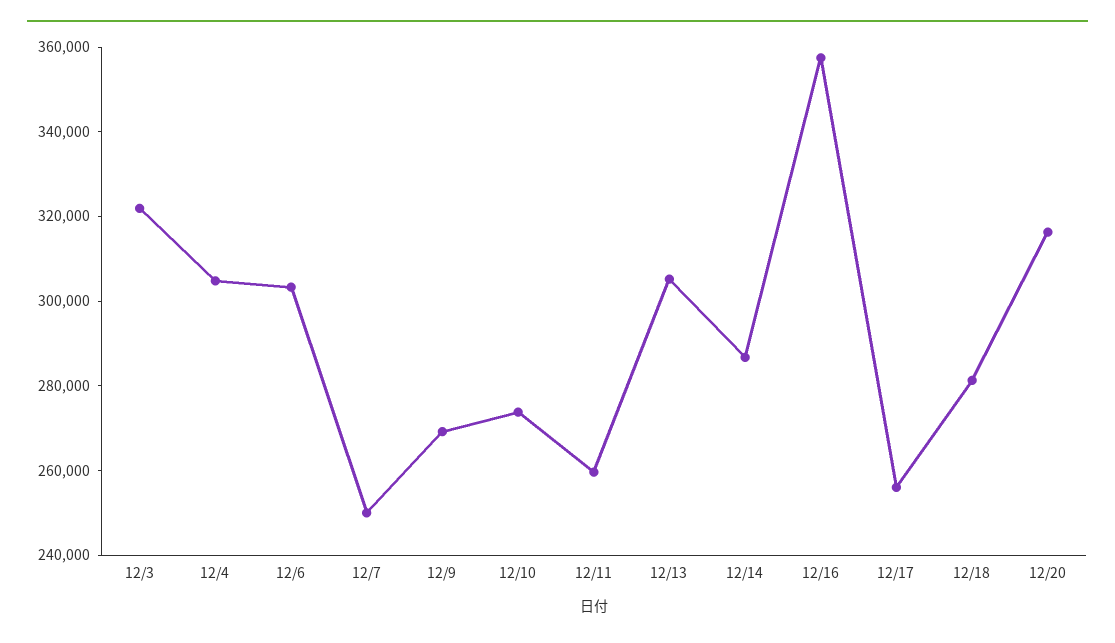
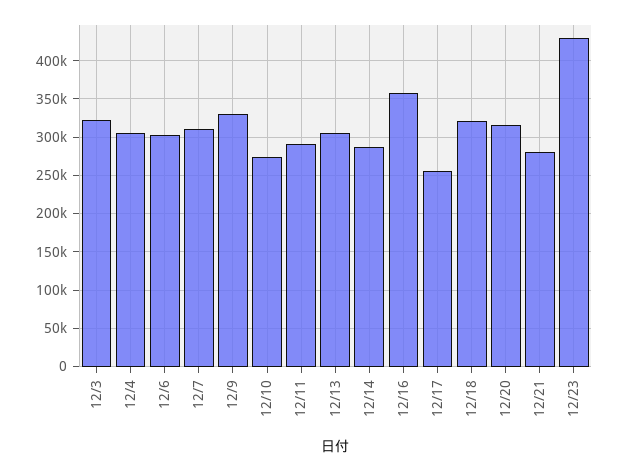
12/7: 250000 -> 310000
12/9: 270000 -> 330000
12/11: 260000 -> 290000
12/18: 280000 -> 320000
12/21: none -> 280000
12/23: none -> 430000

